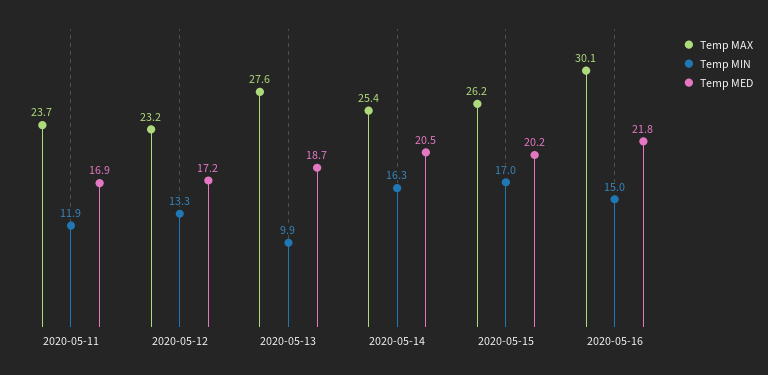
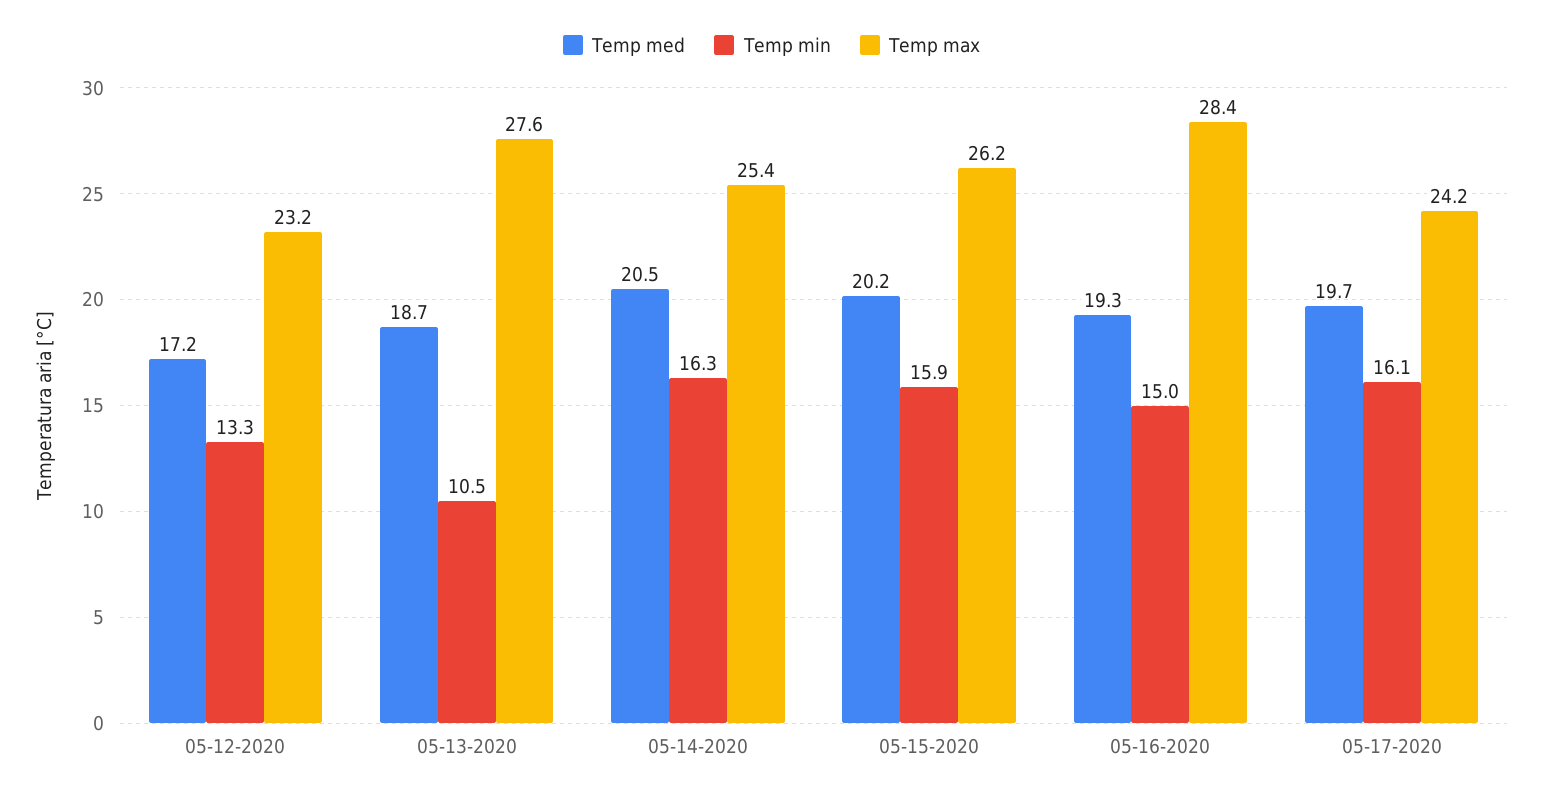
Temp MAX, 2020-05-11: 23.7 -> none
Temp MIN, 2020-05-11: 11.9 -> none
Temp MED, 2020-05-11: 16.9 -> none
Temp MIN, 2020-05-13: 9.9 -> 10.5
Temp MIN, 2020-05-15: 17 -> 15.9
Temp MAX, 2020-05-16: 30.1 -> 28.4
Temp MED, 2020-05-16: 21.8 -> 19.3
Temp MED, 05-17-2020: none -> 19.7
Temp MIN, 05-17-2020: none -> 16.1
Temp MAX, 05-17-2020: none -> 24.2

